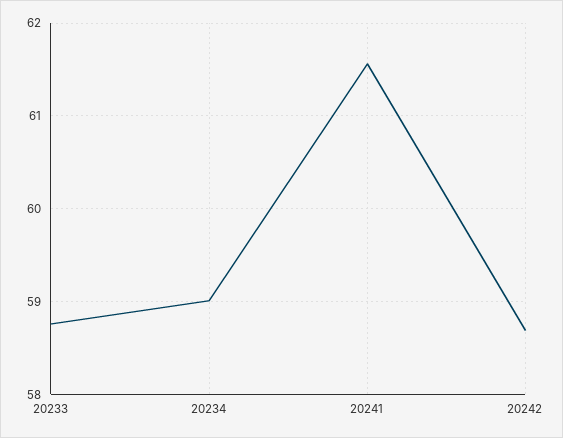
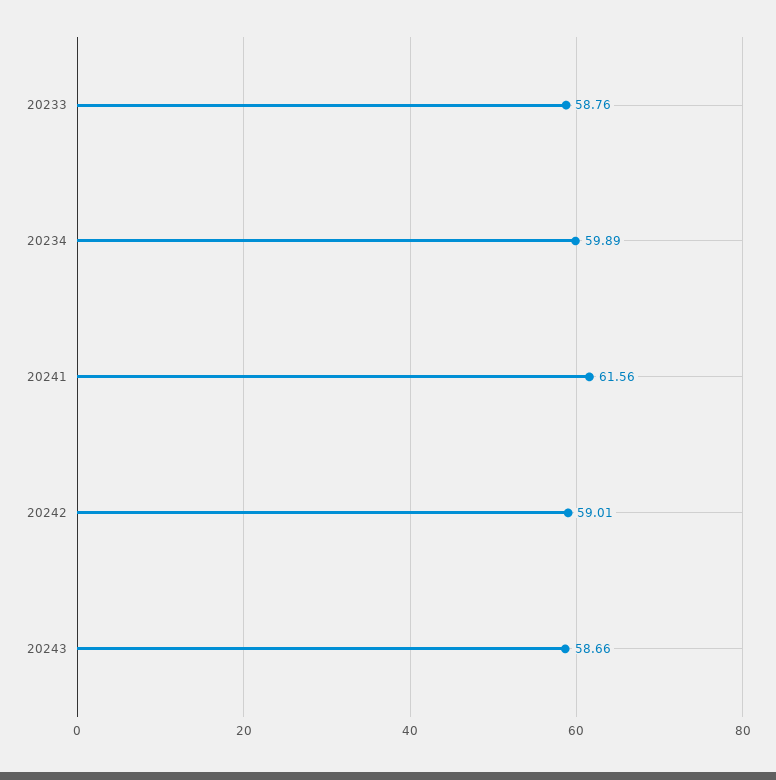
20234: 59 -> 59.89
20242: 58.7 -> 59.01
20243: none -> 58.66

